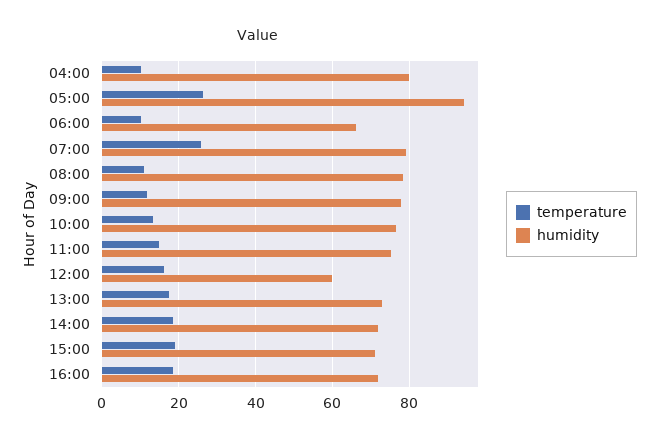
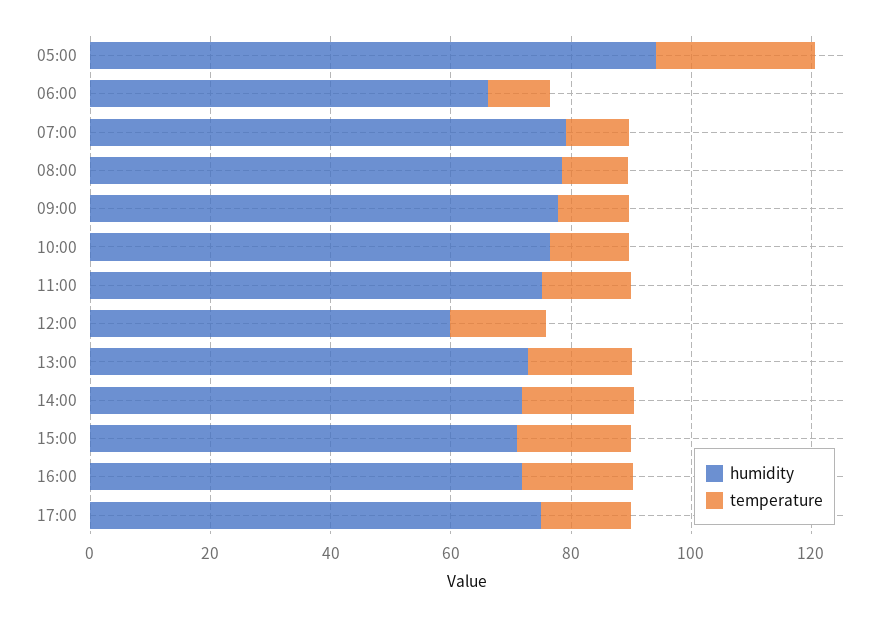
temperature, 04:00: 10 -> none
humidity, 04:00: 80 -> none
temperature, 07:00: 26 -> 10
humidity, 17:00: none -> 75
temperature, 17:00: none -> 15

